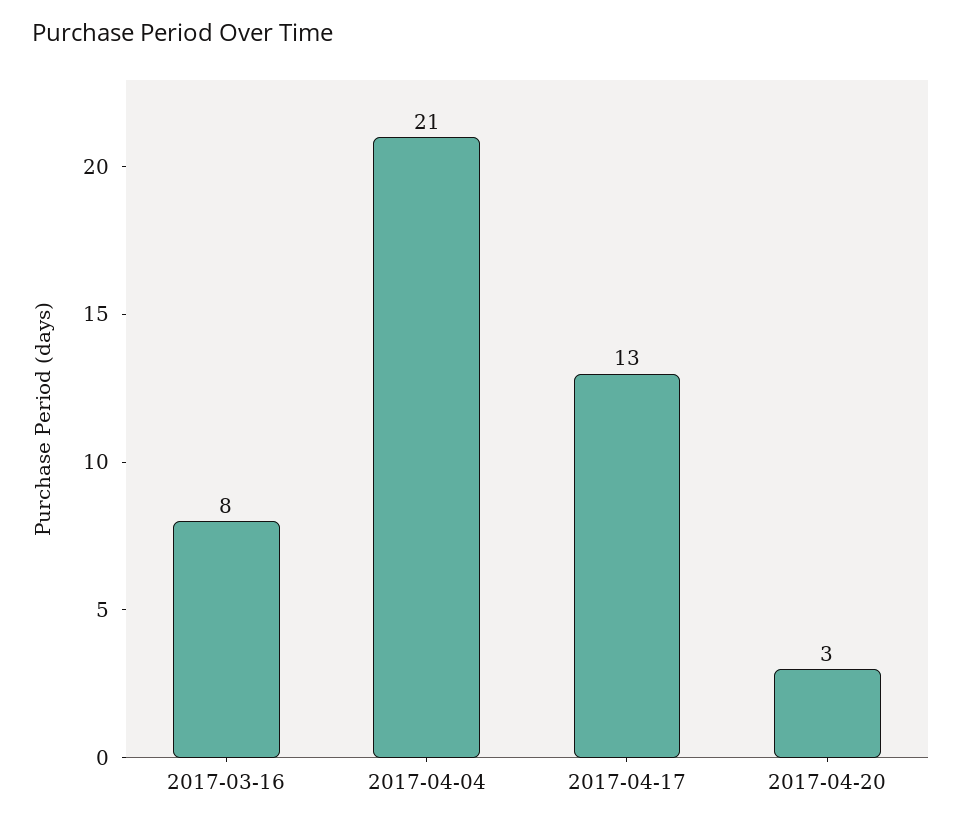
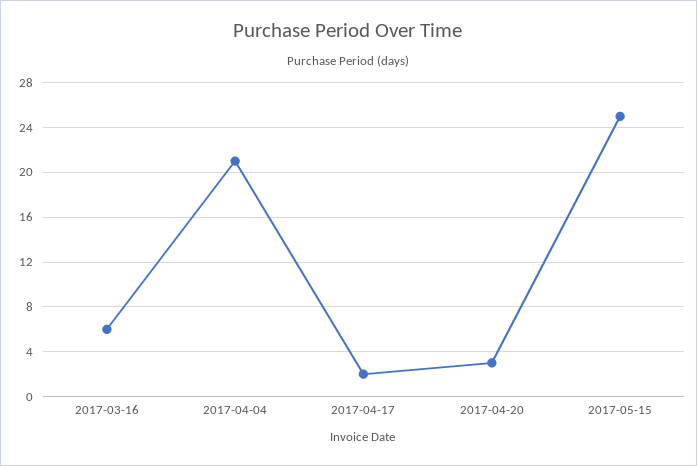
2017-03-16: 8 -> 6
2017-04-17: 13 -> 2
2017-05-15: none -> 25

